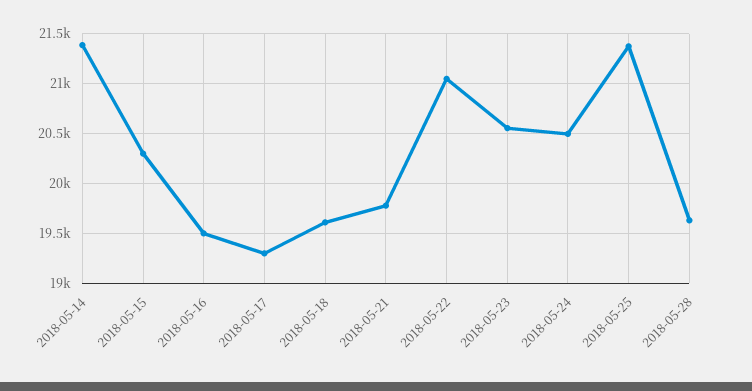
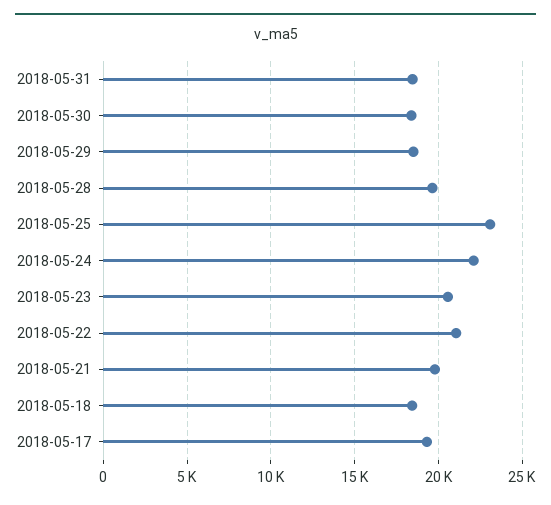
2018-05-14: 21400 -> none
2018-05-15: 20300 -> none
2018-05-16: 19500 -> none
2018-05-18: 19600 -> 18500
2018-05-24: 20500 -> 22000
2018-05-25: 21400 -> 23000
2018-05-31: none -> 18500
2018-05-30: none -> 18500
2018-05-29: none -> 18500

